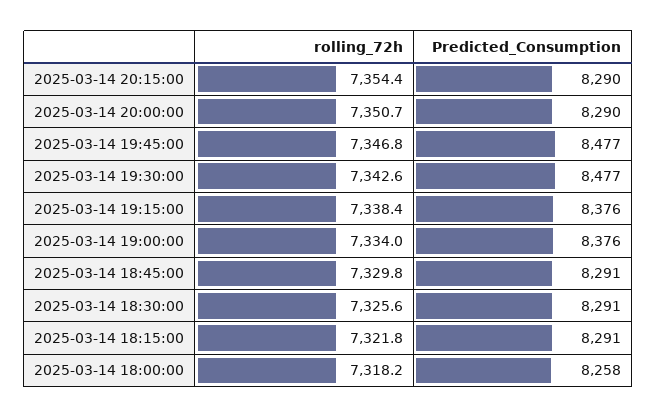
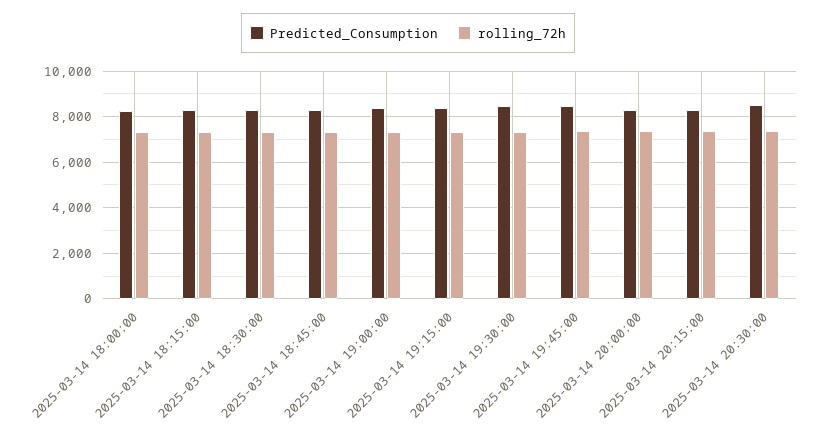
Predicted_Consumption, 2025-03-14 20:30:00: none -> 8500
rolling_72h, 2025-03-14 20:30:00: none -> 7500

